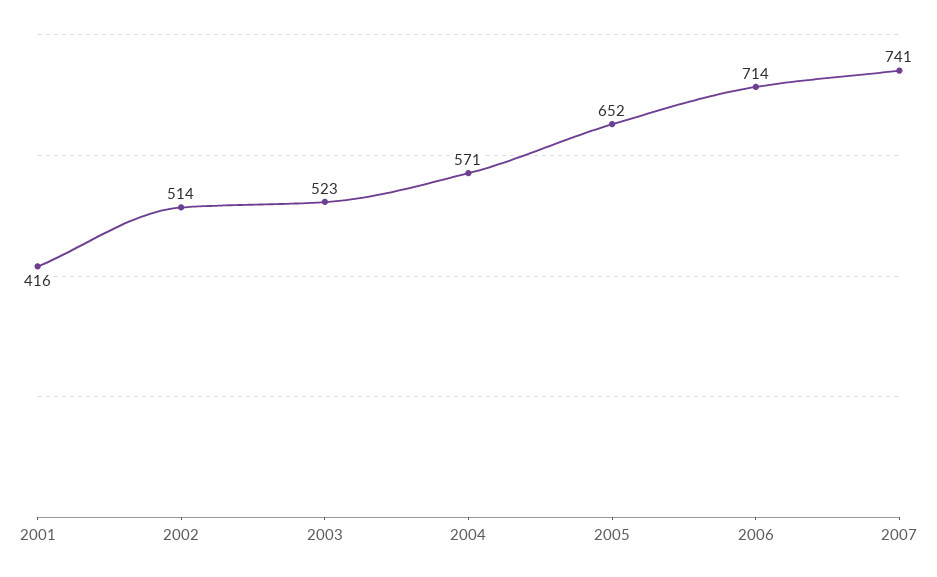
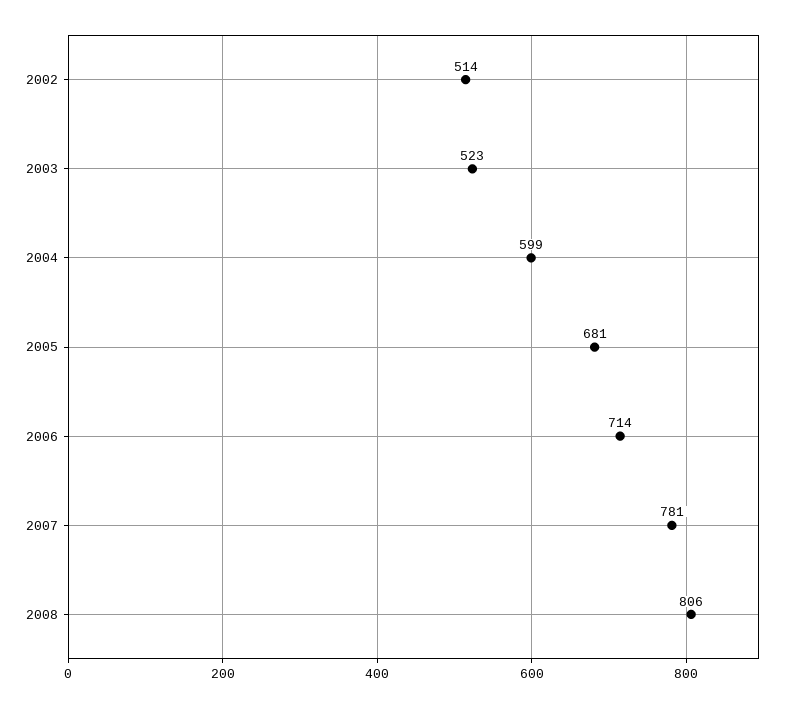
2001: 416 -> none
2004: 571 -> 599
2005: 652 -> 681
2007: 741 -> 781
2008: none -> 806

